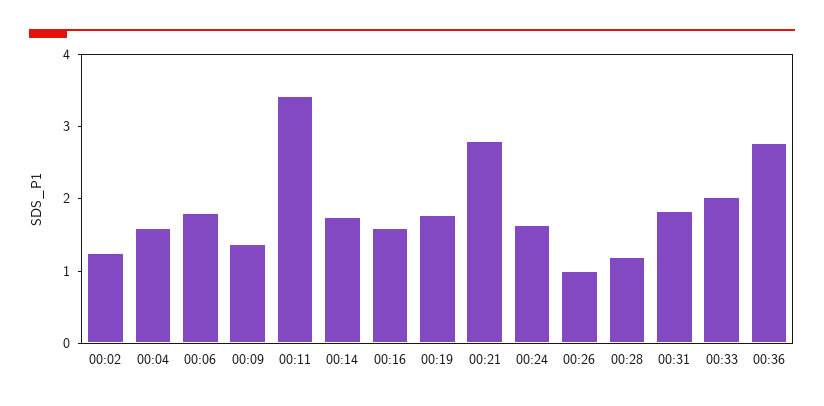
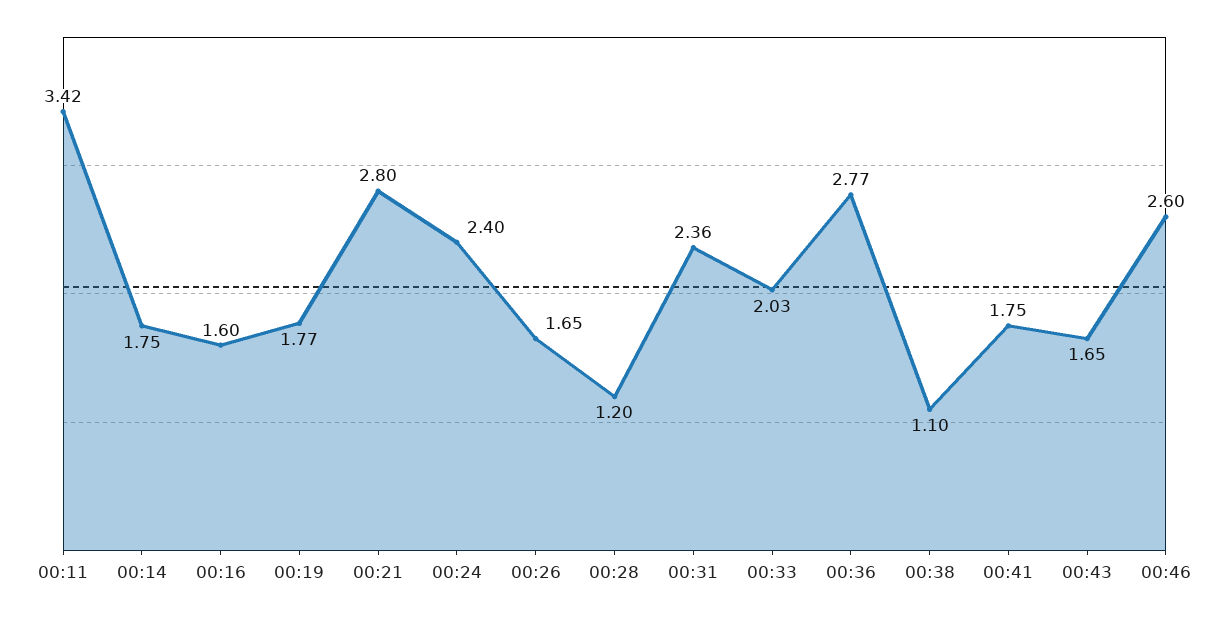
00:02: 1.2 -> none
00:04: 1.6 -> none
00:06: 1.8 -> none
00:09: 1.4 -> none
00:24: 1.6 -> 2.4
00:26: 1 -> 1.65
00:31: 1.8 -> 2.36
00:38: none -> 1.1
00:41: none -> 1.75
00:43: none -> 1.65
00:46: none -> 2.6

